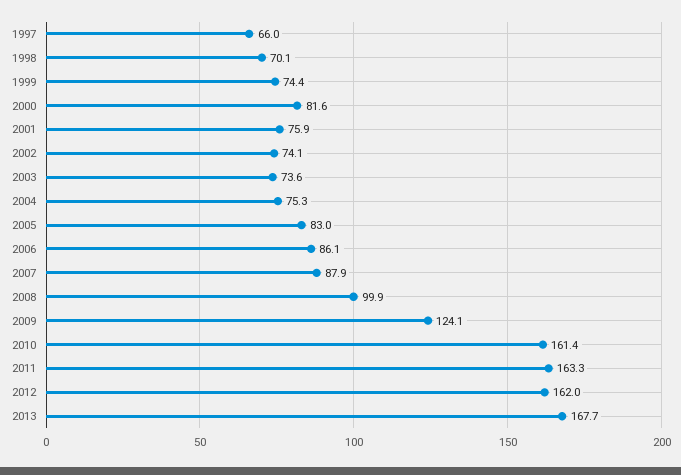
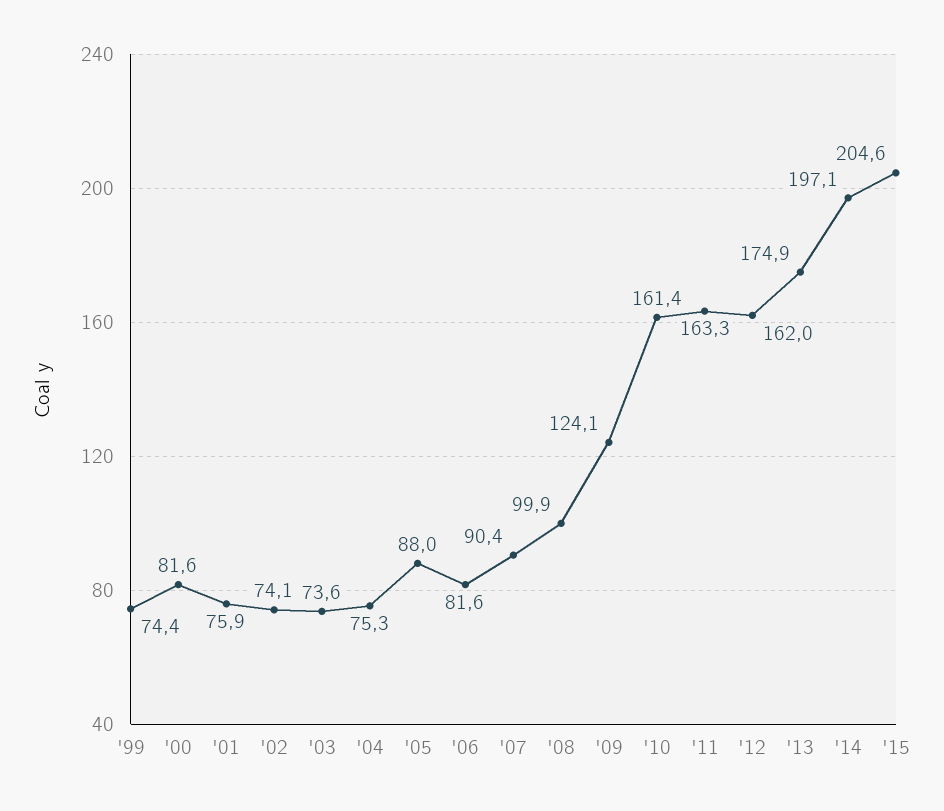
1997: 66 -> none
1998: 70.1 -> none
2005: 83 -> 88
2006: 86.1 -> 81.6
2007: 87.9 -> 90.4
2013: 167.7 -> 174.9
'14: none -> 197.1
'15: none -> 204.6

